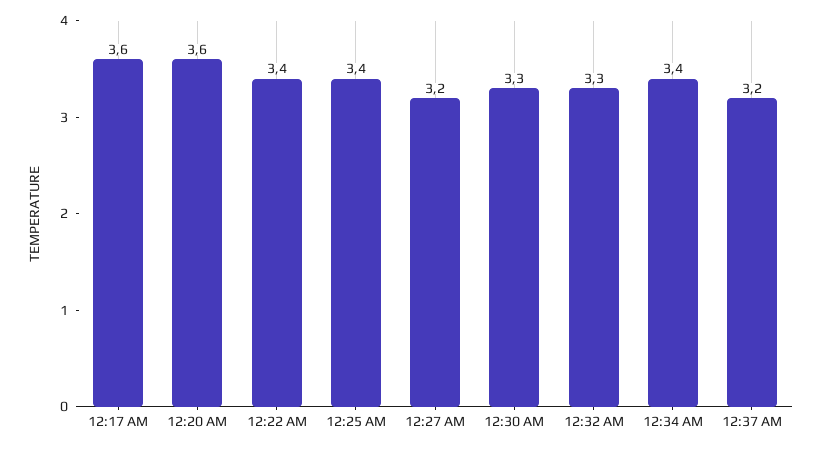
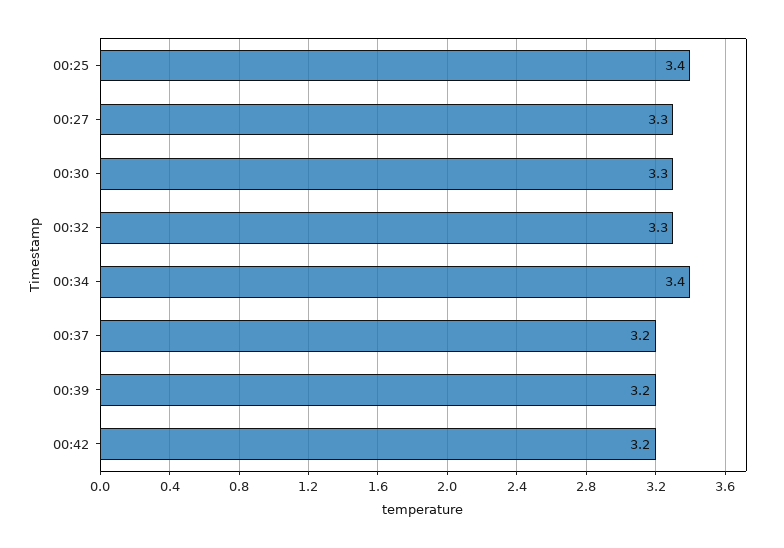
12:17 AM: 3.6 -> none
12:20 AM: 3.6 -> none
12:22 AM: 3.4 -> none
12:27 AM: 3.2 -> 3.3
00:39: none -> 3.2
00:42: none -> 3.2

